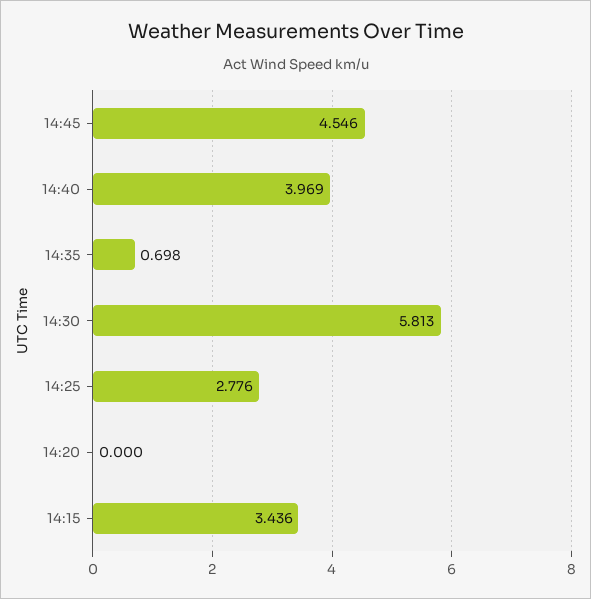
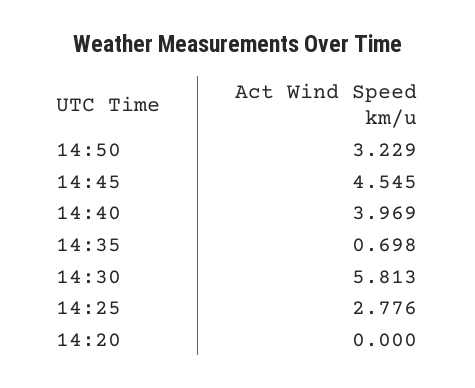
14:45: 4.546 -> 4.545
14:15: 3.436 -> none
14:50: none -> 3.229

